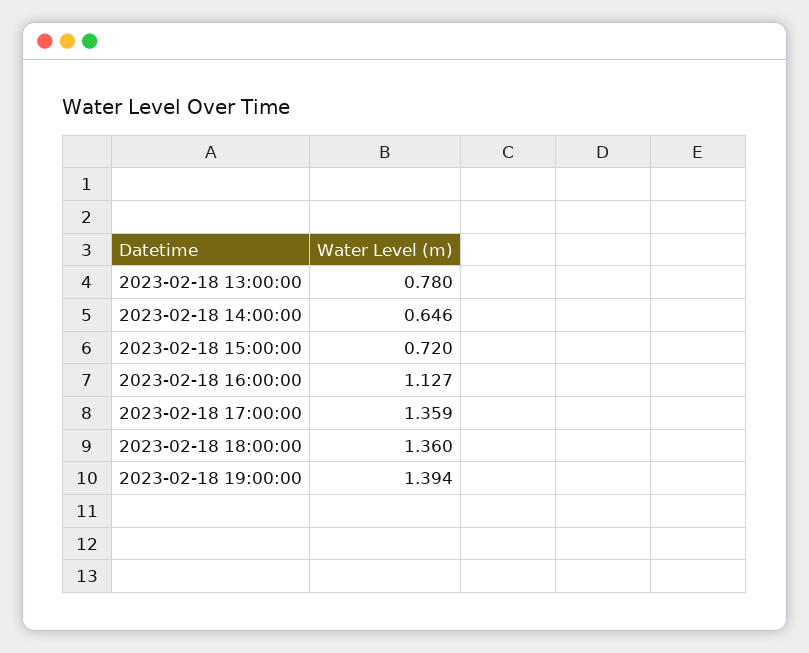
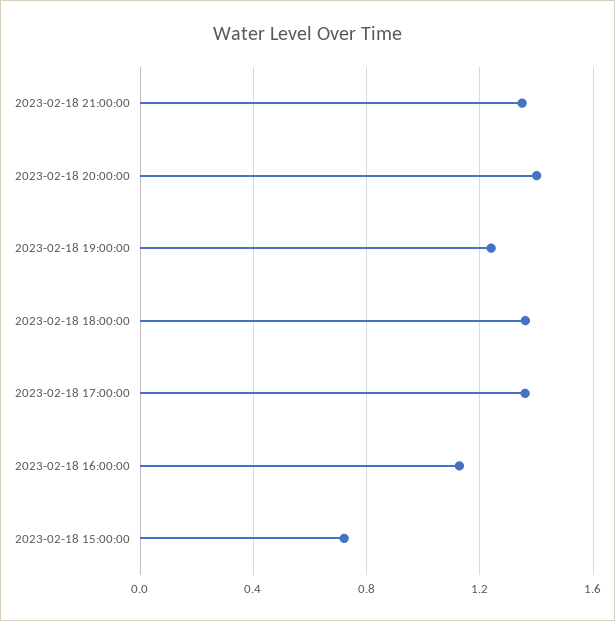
2023-02-18 13:00:00: 0.78 -> none
2023-02-18 14:00:00: 0.646 -> none
2023-02-18 19:00:00: 1.394 -> 1.25
2023-02-18 21:00:00: none -> 1.35
2023-02-18 20:00:00: none -> 1.4

